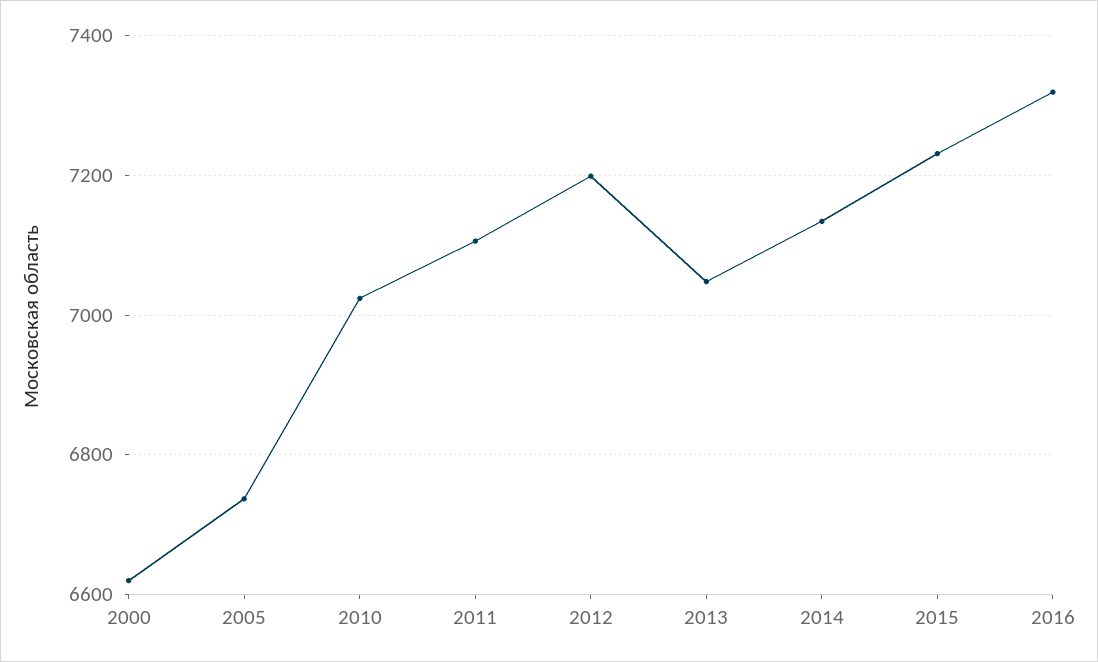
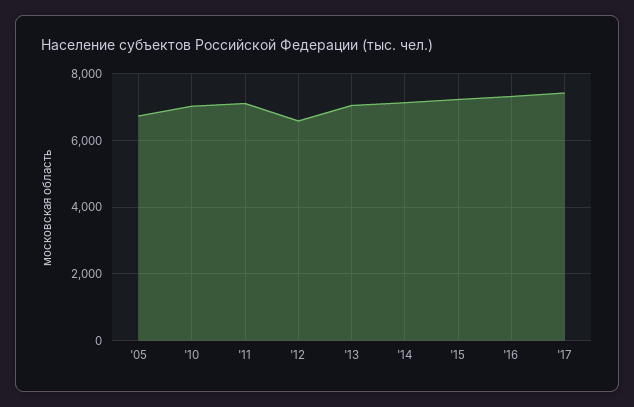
2000: 6620 -> none
2012: 7200 -> 6600
'17: none -> 7400

